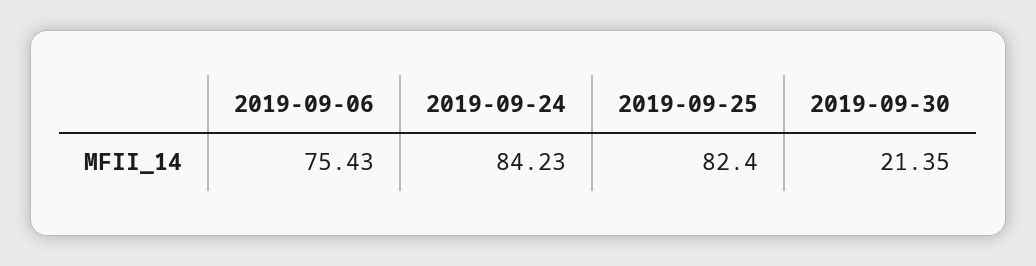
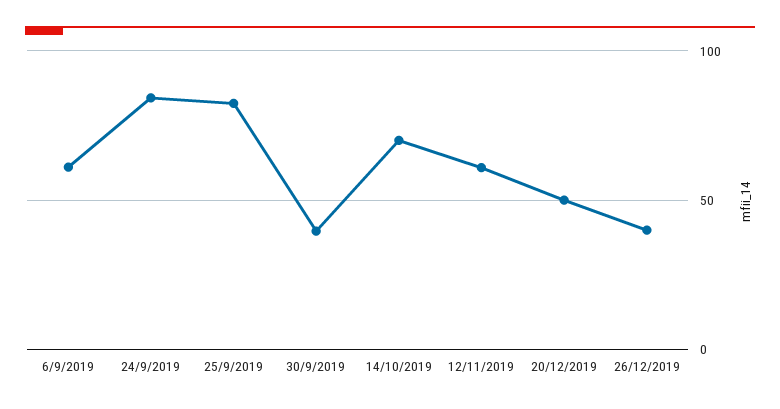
2019-09-06: 75.43 -> 60
2019-09-30: 21.35 -> 40
14/10/2019: none -> 70
12/11/2019: none -> 60
20/12/2019: none -> 50
26/12/2019: none -> 40

